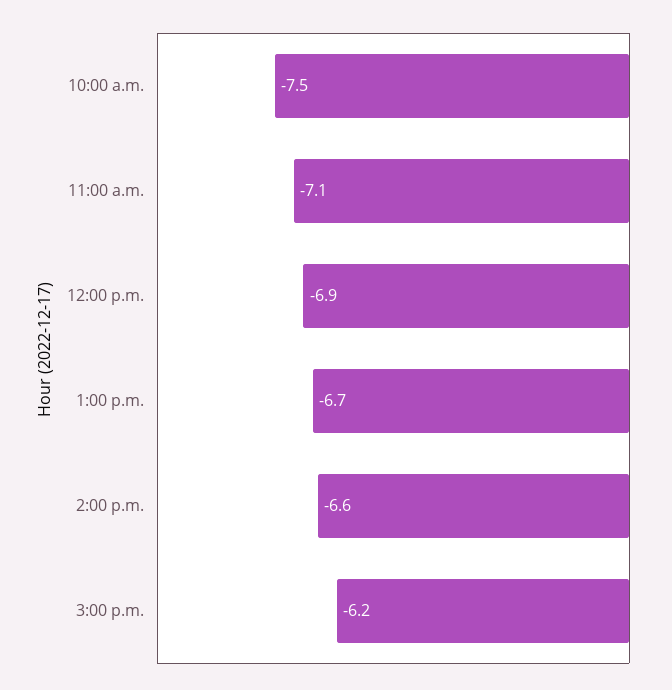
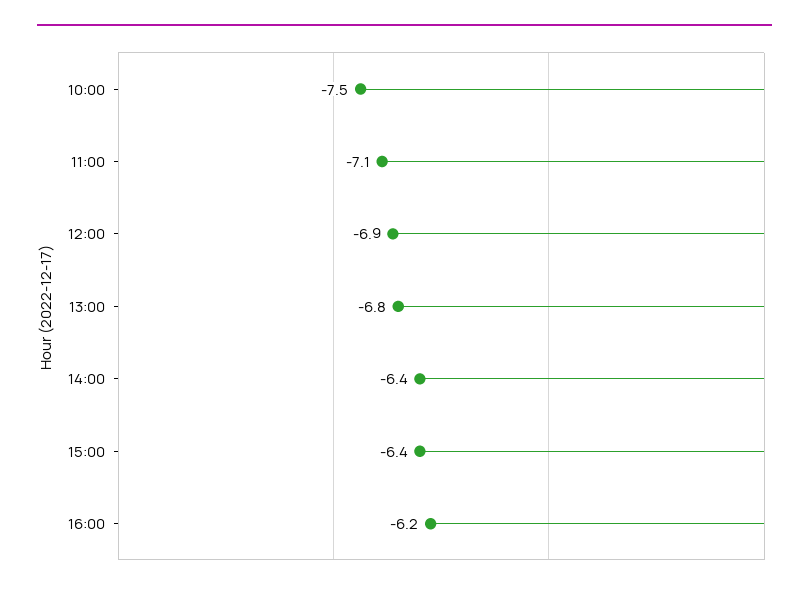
1:00 p.m.: -6.7 -> -6.8
2:00 p.m.: -6.6 -> -6.4
3:00 p.m.: -6.2 -> -6.4
16:00: none -> -6.2

